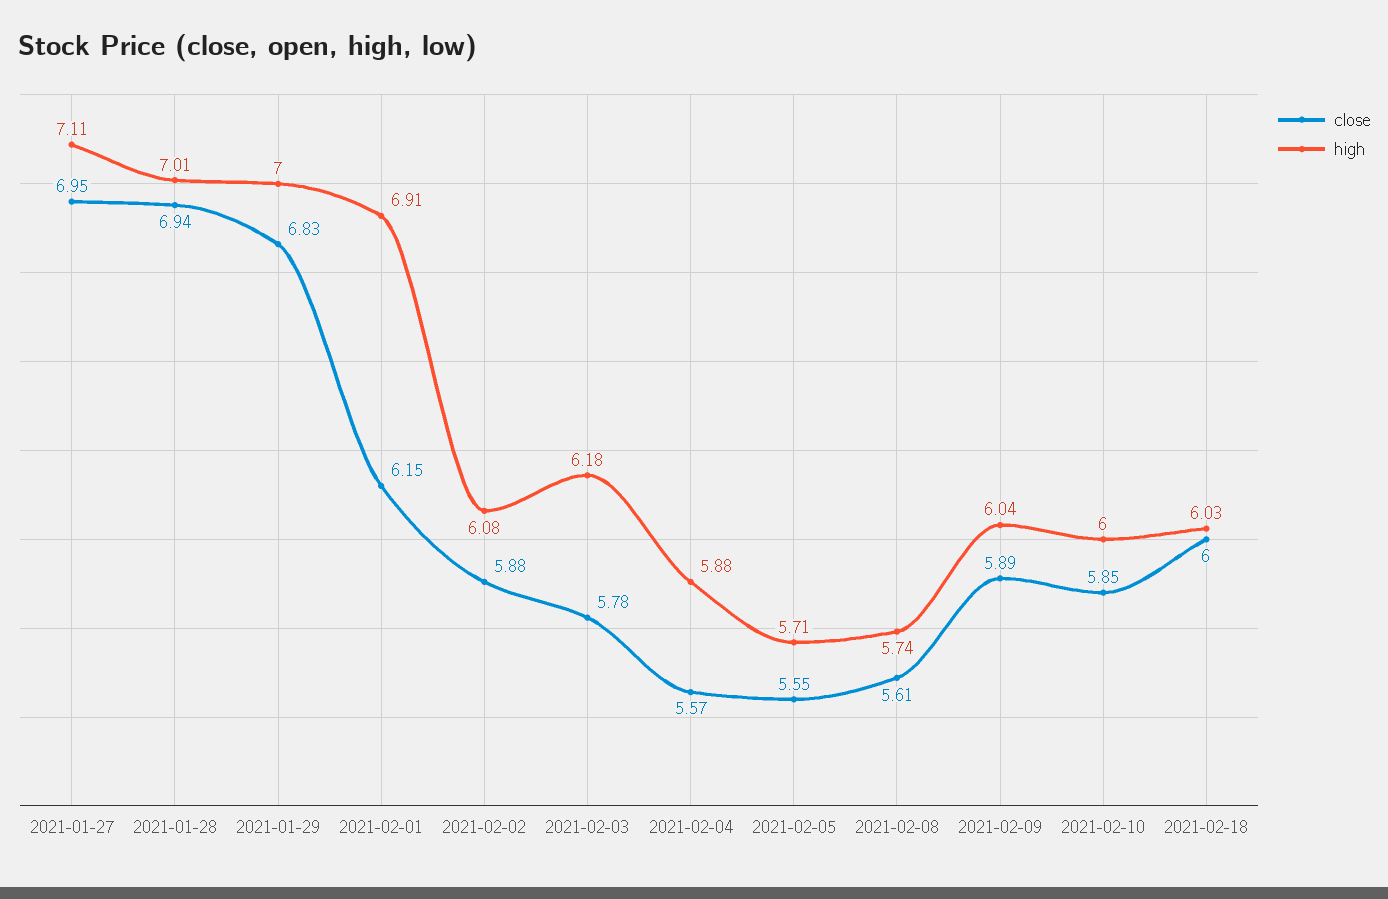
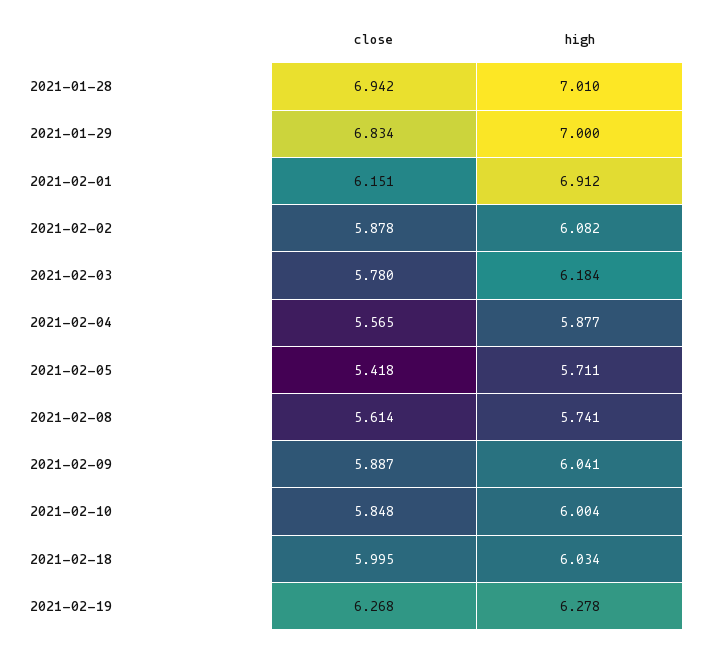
close, 2021-01-27: 6.95 -> none
high, 2021-01-27: 7.11 -> none
close, 2021-02-05: 5.55 -> 5.418
close, 2021-02-19: none -> 6.268
high, 2021-02-19: none -> 6.278

